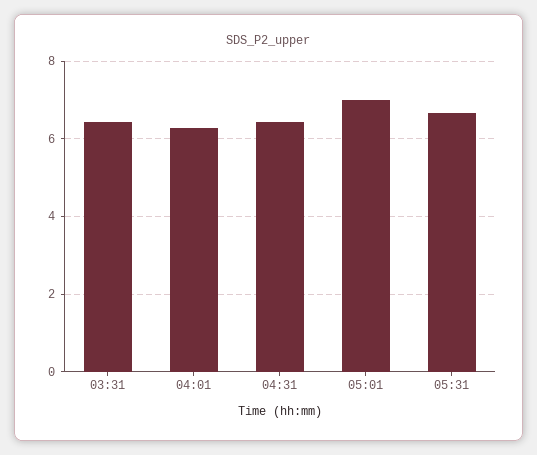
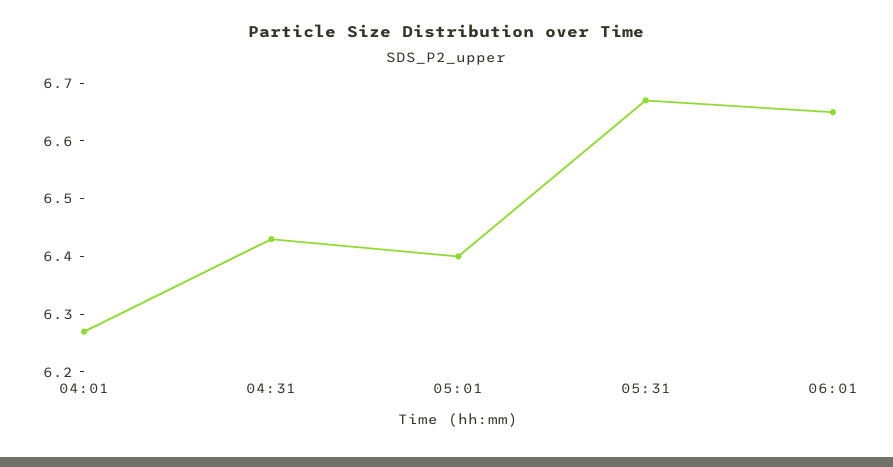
03:31: 6.4 -> none
05:01: 7 -> 6.4
06:01: none -> 6.65

